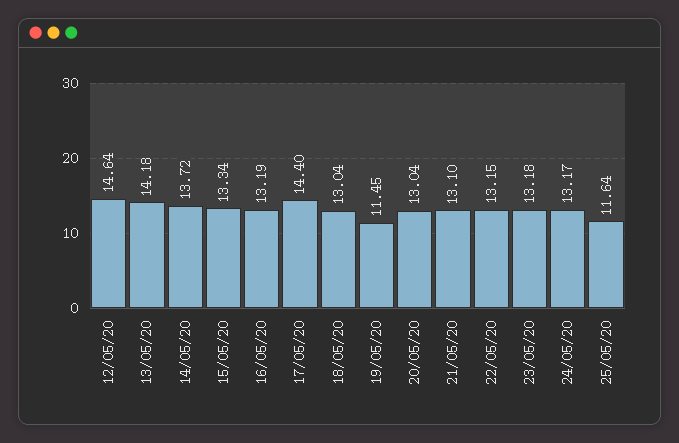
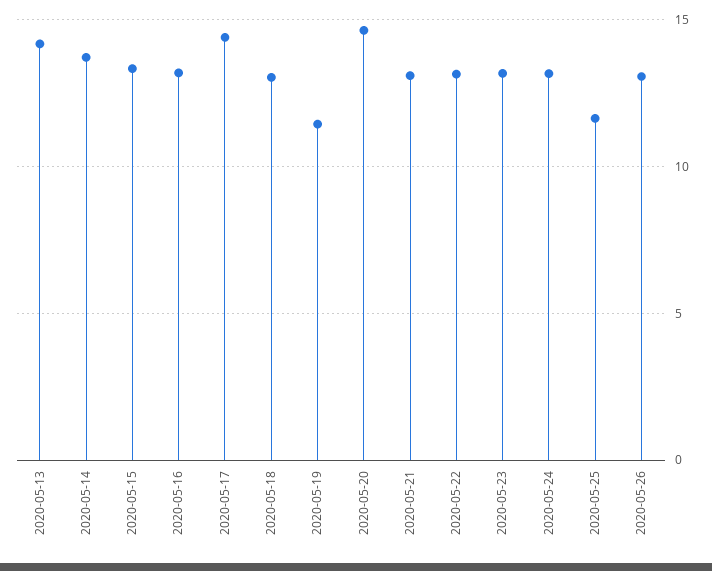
12/05/20: 14.64 -> none
20/05/20: 13.04 -> 14.5
2020-05-26: none -> 13

